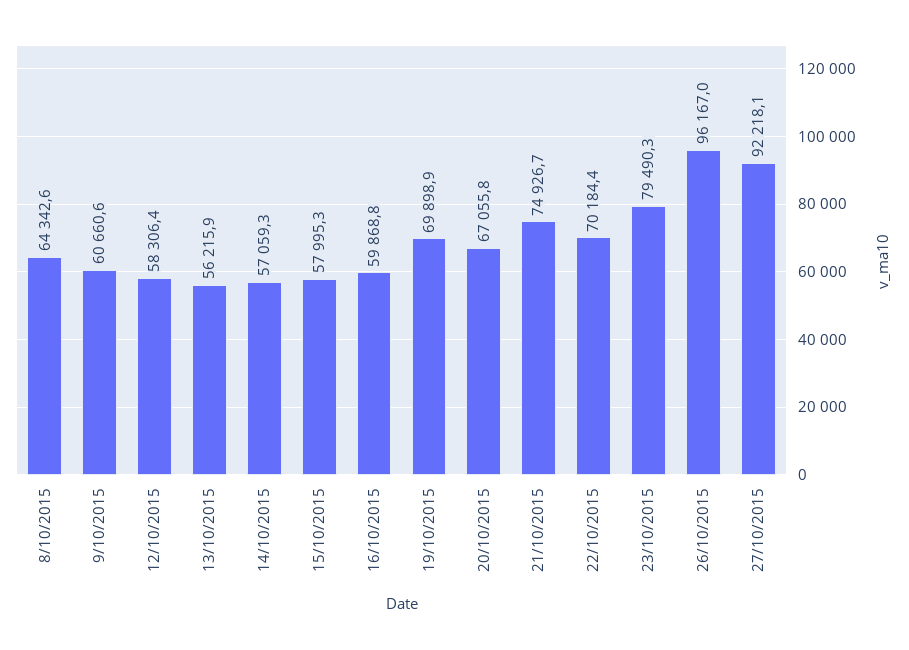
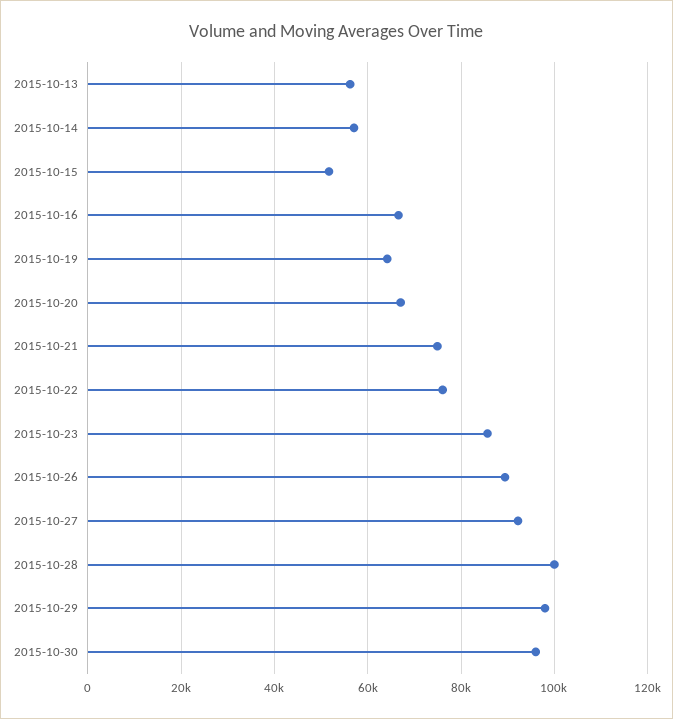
8/10/2015: 64342.6 -> none
9/10/2015: 60660.6 -> none
12/10/2015: 58306.4 -> none
15/10/2015: 57995.3 -> 52000
16/10/2015: 59868.8 -> 66000
19/10/2015: 69898.9 -> 64000
22/10/2015: 70184.4 -> 76000
23/10/2015: 79490.3 -> 86000
26/10/2015: 96167 -> 90000
2015-10-28: none -> 100000
2015-10-29: none -> 98000
2015-10-30: none -> 96000

